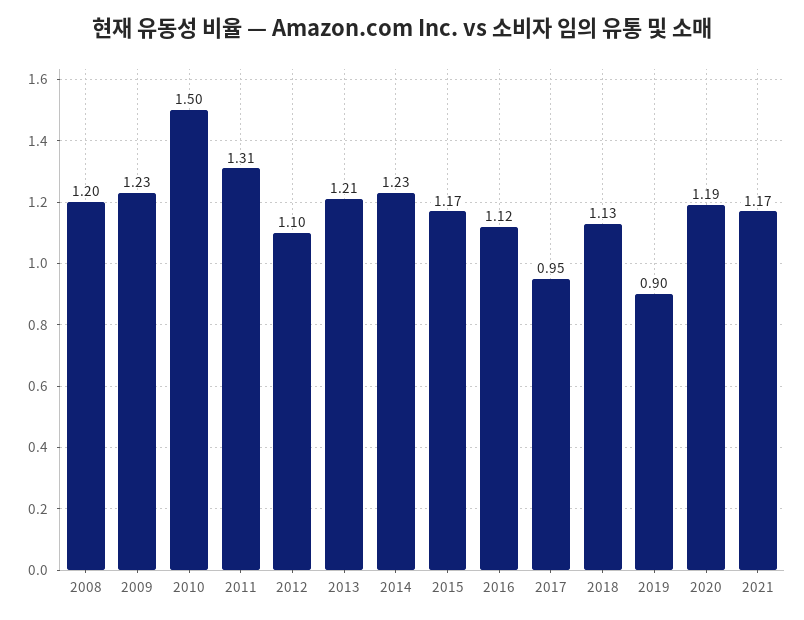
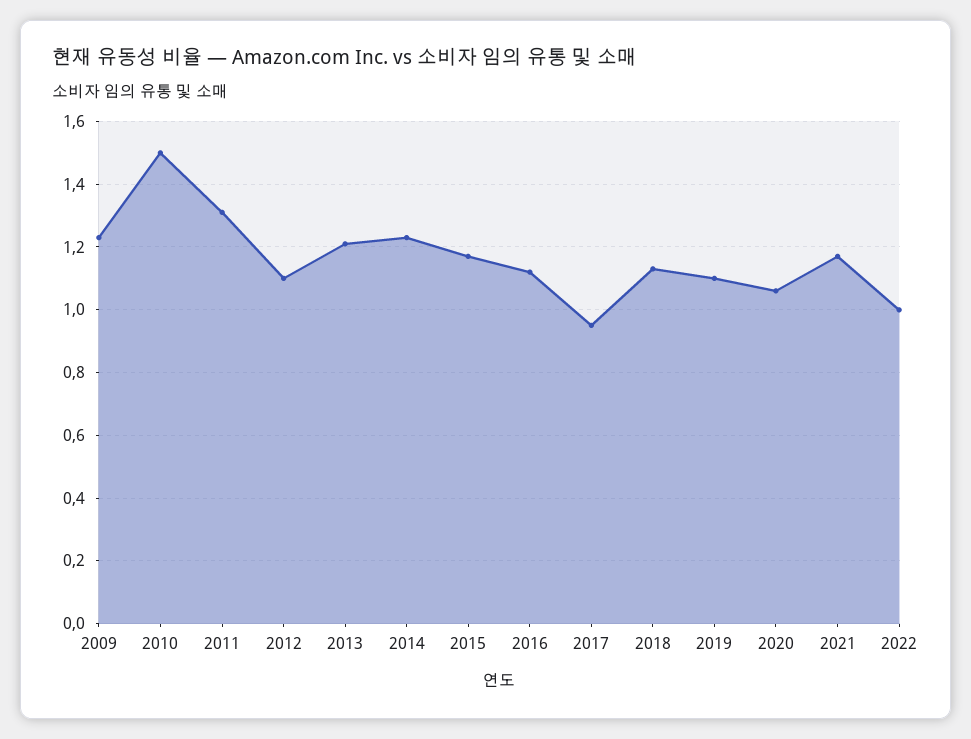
2008: 1.2 -> none
2019: 0.9 -> 1.1
2020: 1.19 -> 1.05
2022: none -> 1

